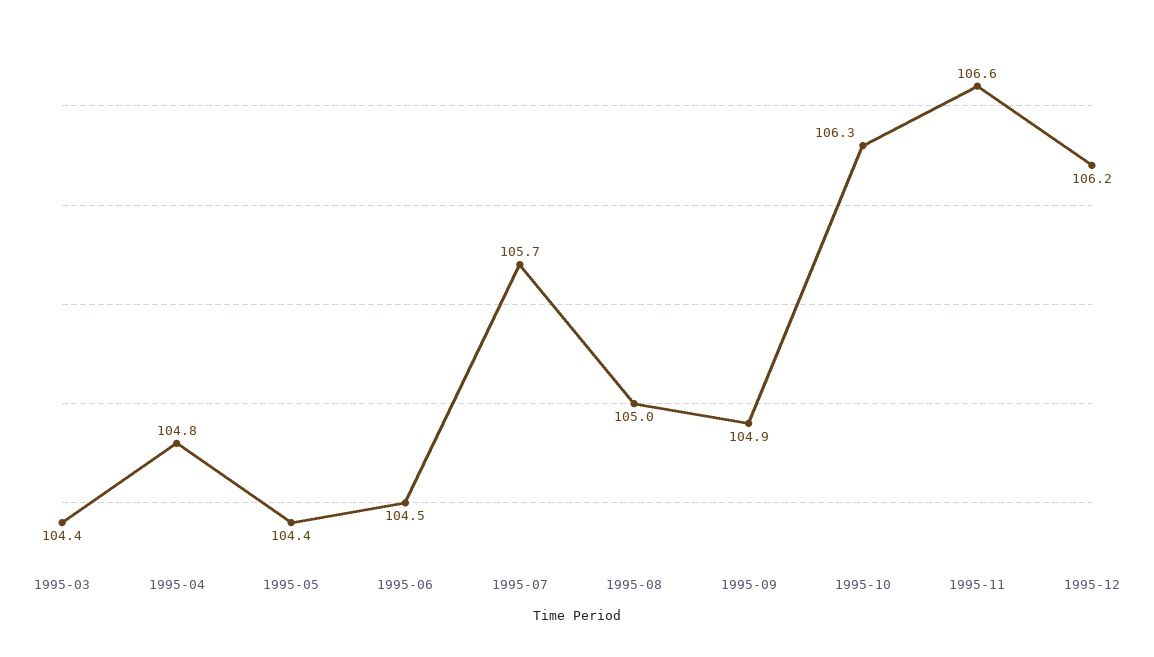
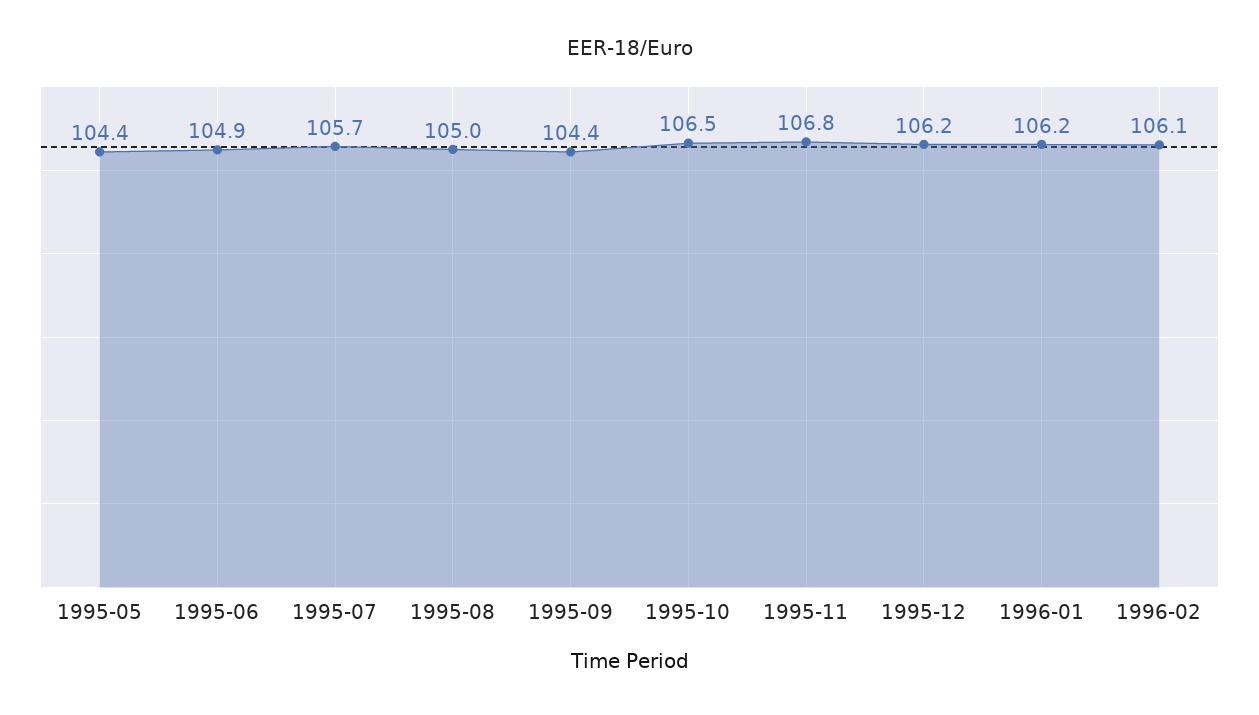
1995-03: 104.4 -> none
1995-04: 104.8 -> none
1995-06: 104.5 -> 104.9
1995-09: 104.9 -> 104.4
1995-10: 106.3 -> 106.5
1995-11: 106.6 -> 106.8
1996-01: none -> 106.2
1996-02: none -> 106.1

